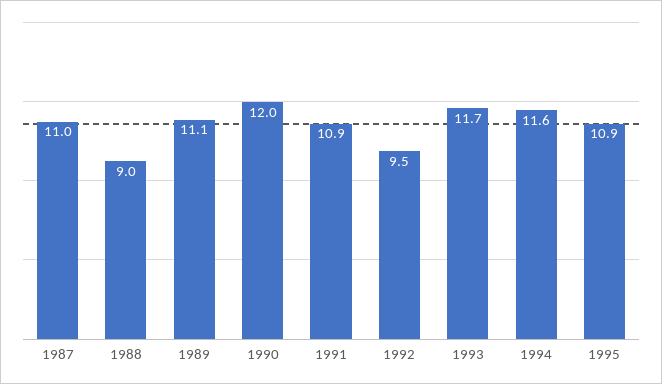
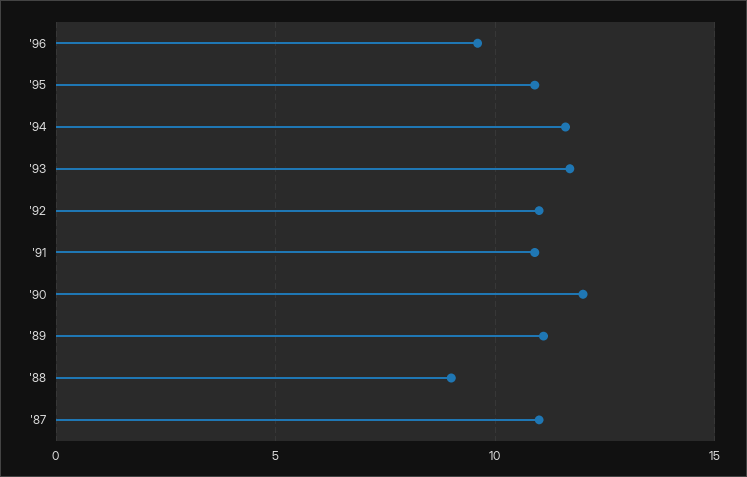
1992: 9.5 -> 11
'96: none -> 9.5

